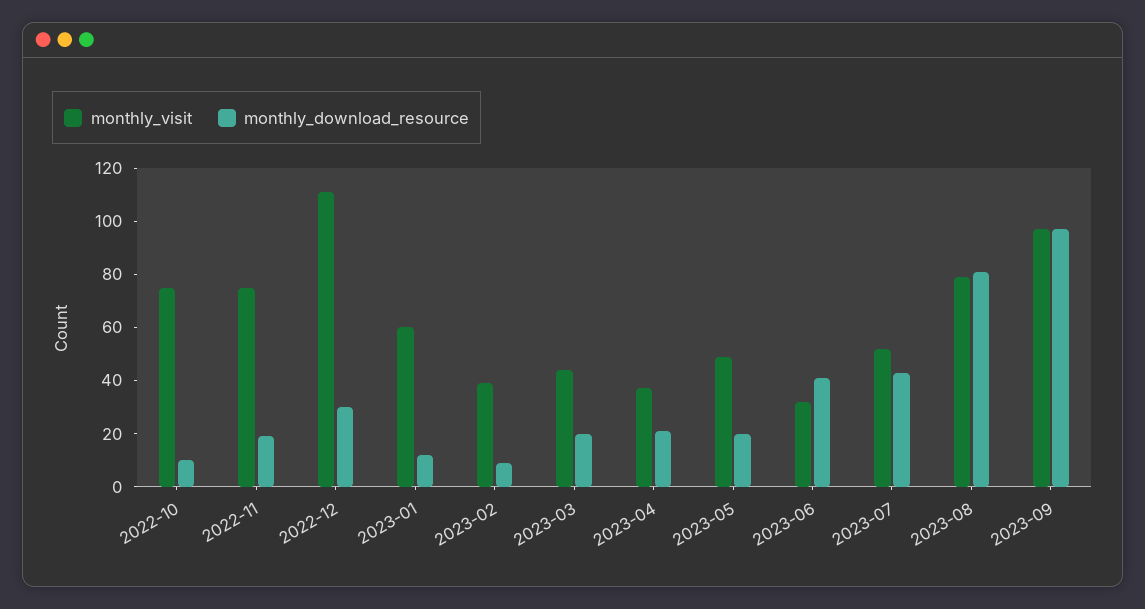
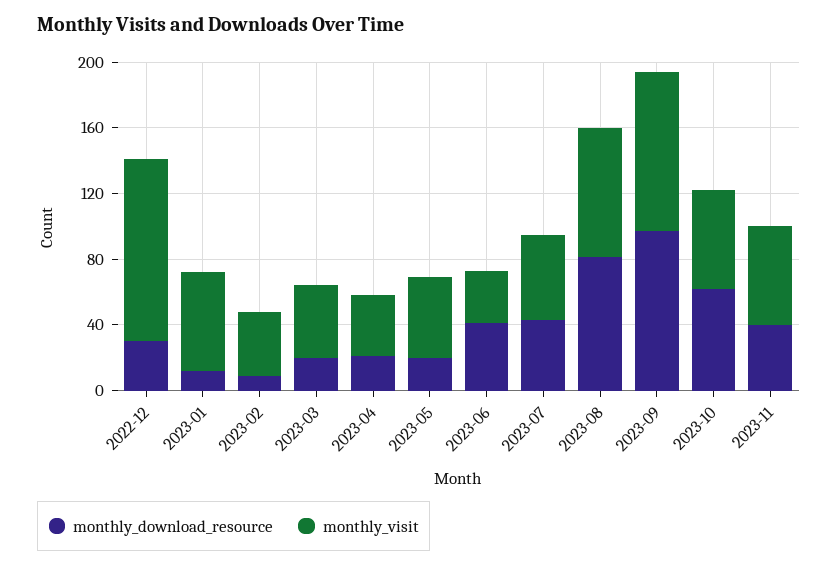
monthly_visit, 2022-10: 75 -> none
monthly_download_resource, 2022-10: 10 -> none
monthly_visit, 2022-11: 75 -> none
monthly_download_resource, 2022-11: 20 -> none
monthly_download_resource, 2023-10: none -> 60
monthly_visit, 2023-10: none -> 60
monthly_download_resource, 2023-11: none -> 40
monthly_visit, 2023-11: none -> 60

